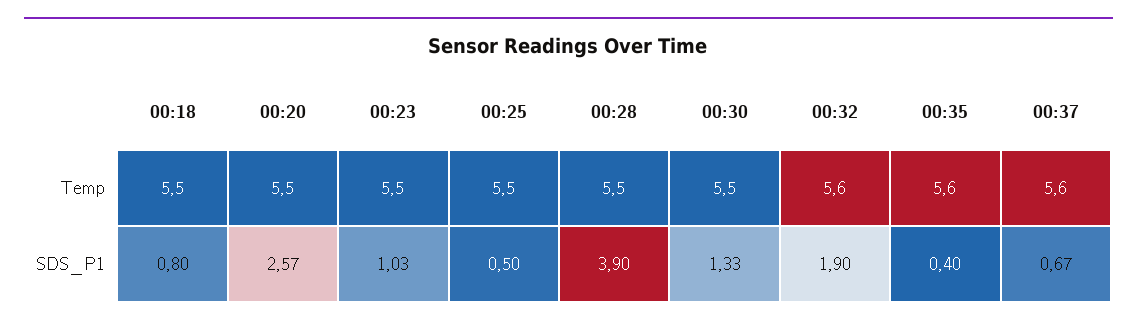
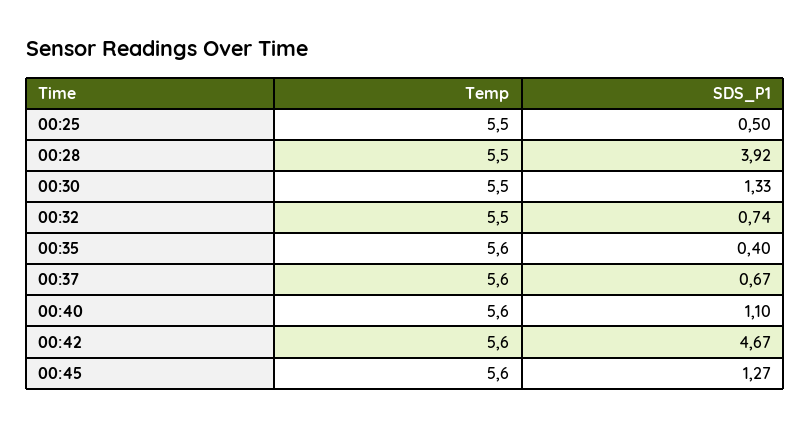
00:18, Temp: 5.5 -> none
00:20, Temp: 5.5 -> none
00:23, Temp: 5.5 -> none
00:32, Temp: 5.6 -> 5.5
00:18, SDS_P1: 0.8 -> none
00:20, SDS_P1: 2.57 -> none
00:23, SDS_P1: 1.03 -> none
00:28, SDS_P1: 3.9 -> 3.92
00:32, SDS_P1: 1.9 -> 0.74
00:40, Temp: none -> 5.6
00:40, SDS_P1: none -> 1.1
00:42, Temp: none -> 5.6
00:42, SDS_P1: none -> 4.67
00:45, Temp: none -> 5.6
00:45, SDS_P1: none -> 1.27

